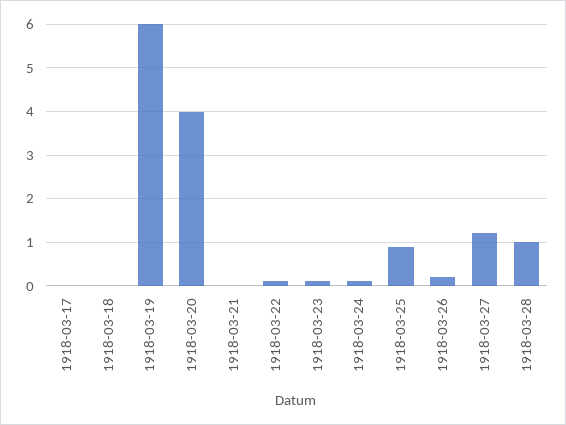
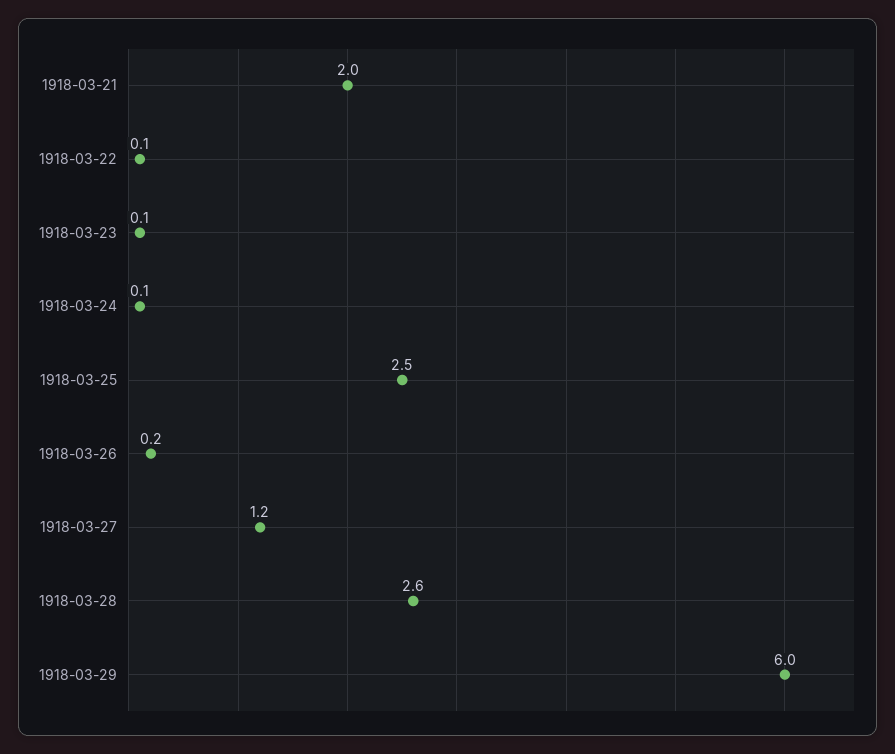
1918-03-17: 0 -> none
1918-03-18: 0 -> none
1918-03-19: 6 -> none
1918-03-20: 4 -> none
1918-03-21: 0 -> 2
1918-03-25: 1 -> 2.5
1918-03-28: 1 -> 2.6
1918-03-29: none -> 6

